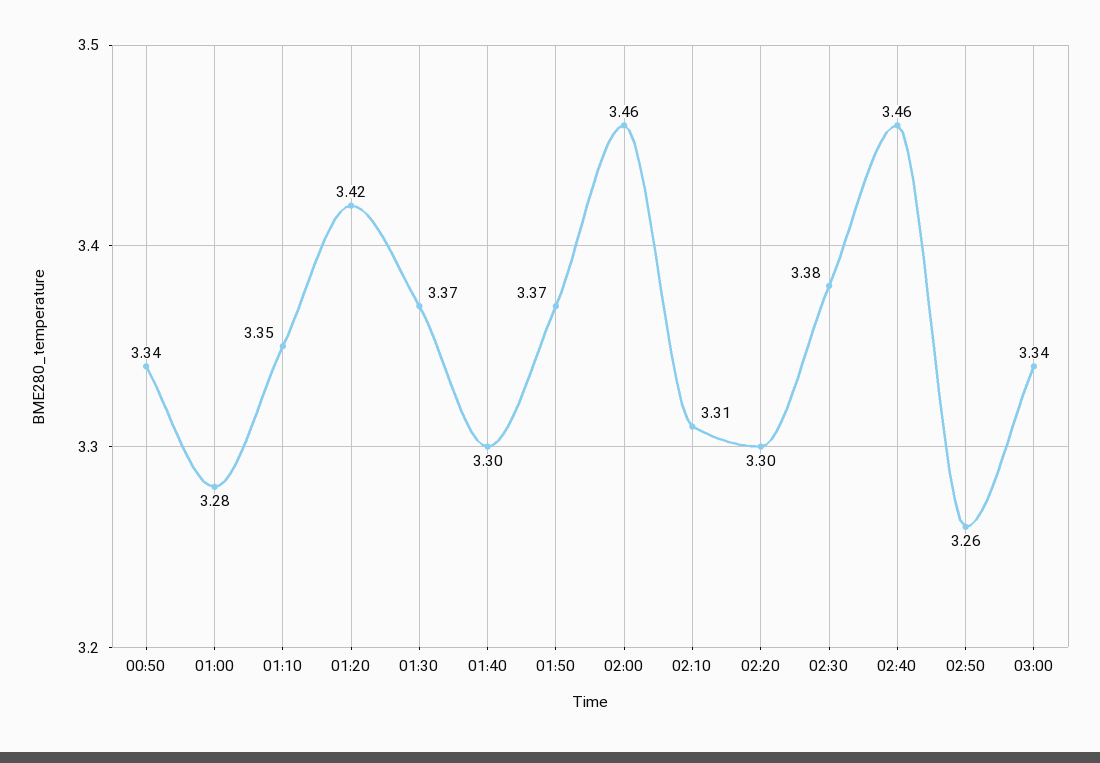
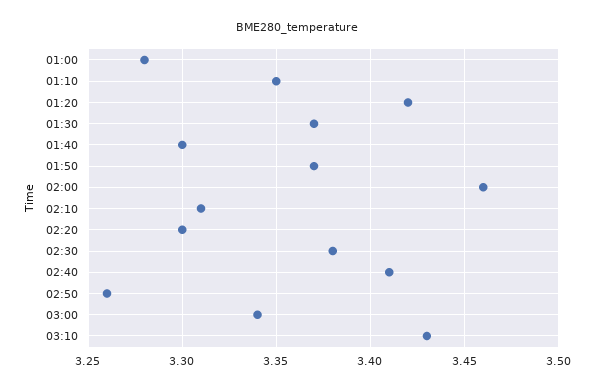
00:50: 3.34 -> none
02:40: 3.46 -> 3.41
03:10: none -> 3.43

